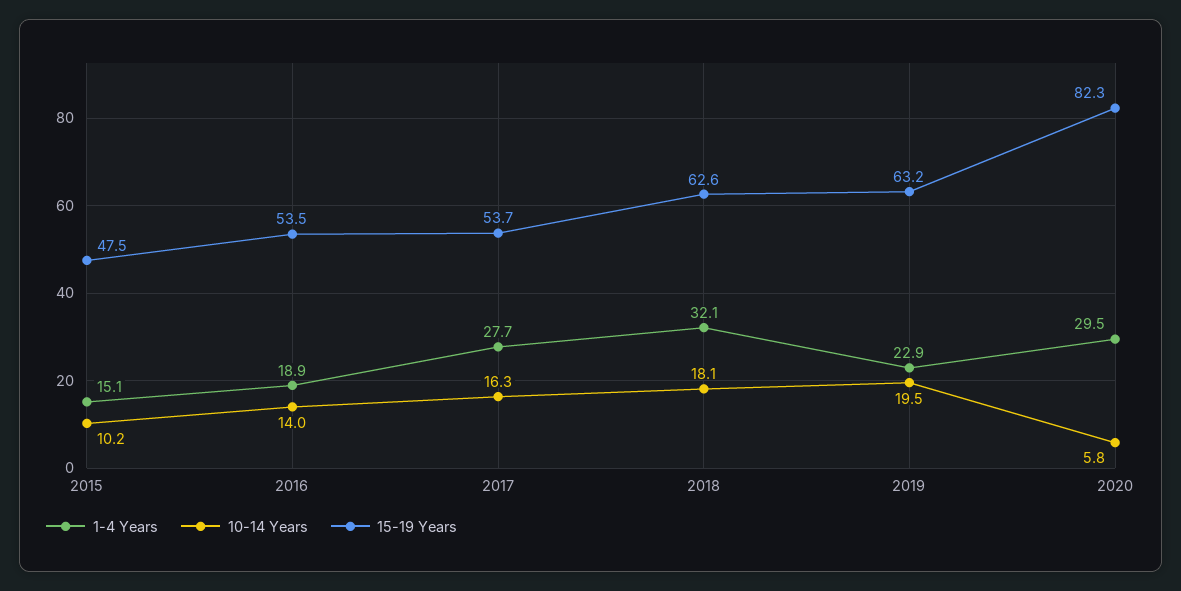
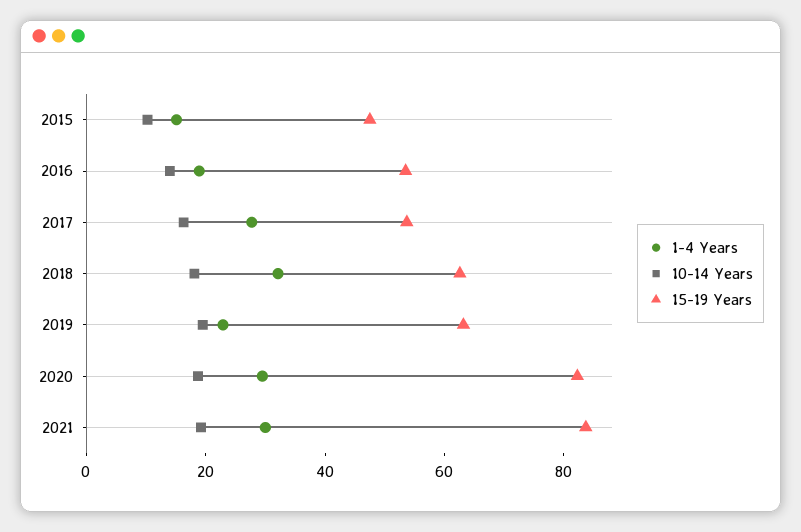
10-14 Years, 2020: 5.8 -> 20
1-4 Years, 2021: none -> 30
10-14 Years, 2021: none -> 20
15-19 Years, 2021: none -> 85

